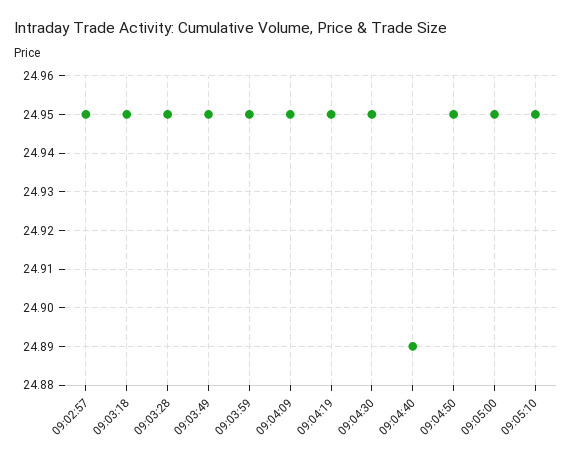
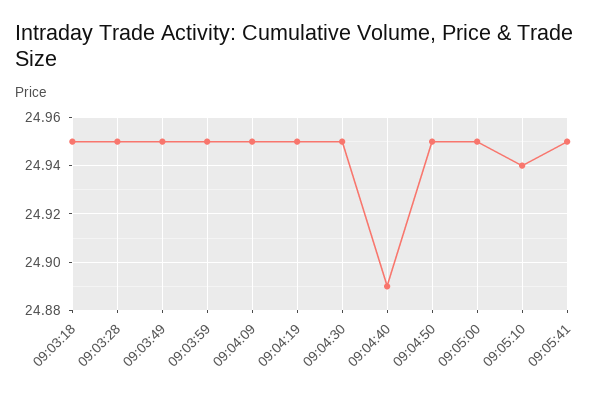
09:02:57: 24.95 -> none
09:05:10: 24.95 -> 24.94
09:05:41: none -> 24.95

